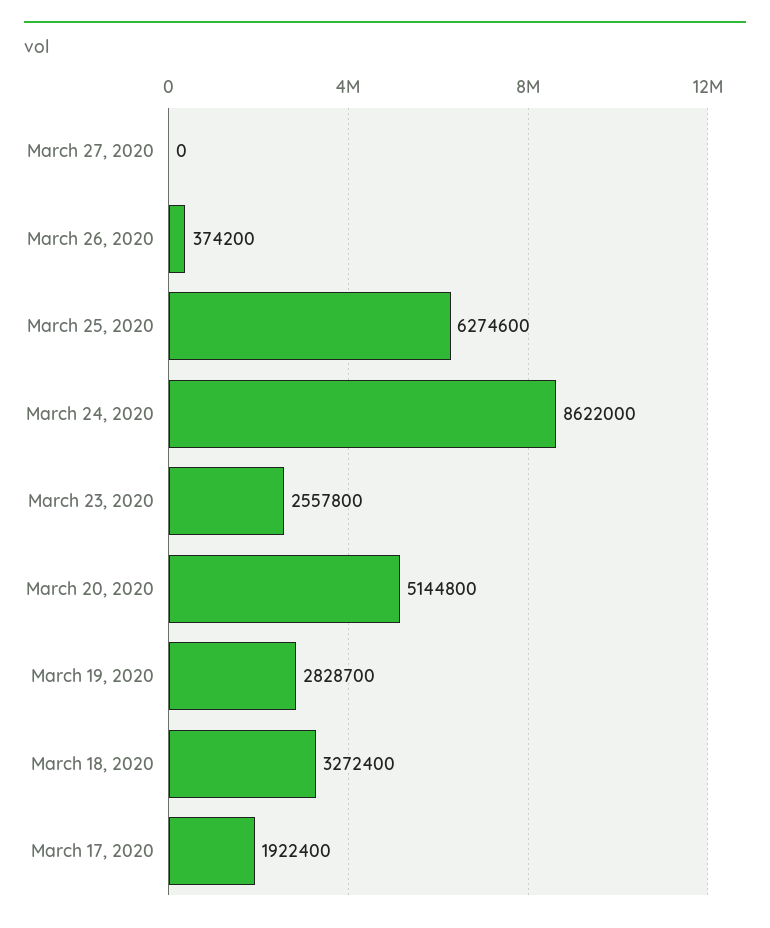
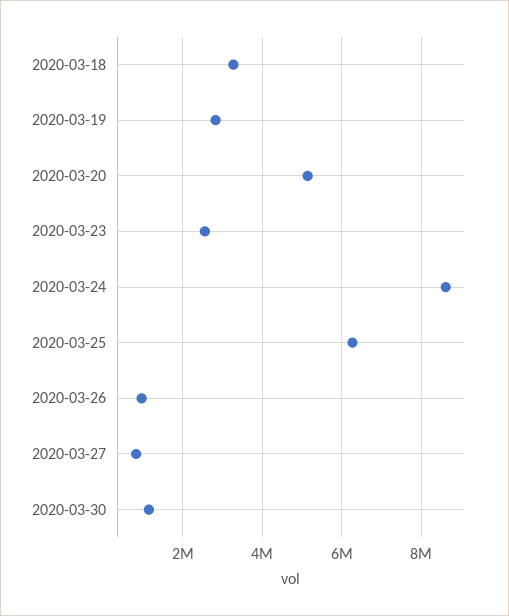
March 27, 2020: 0 -> 800000
March 26, 2020: 374200 -> 1000000
March 17, 2020: 1922400 -> none
2020-03-30: none -> 1200000

